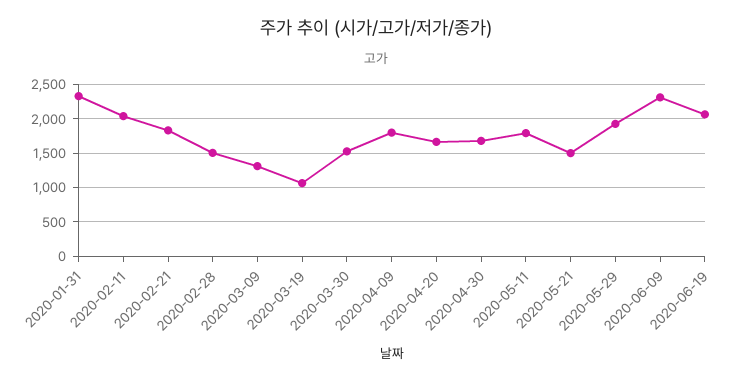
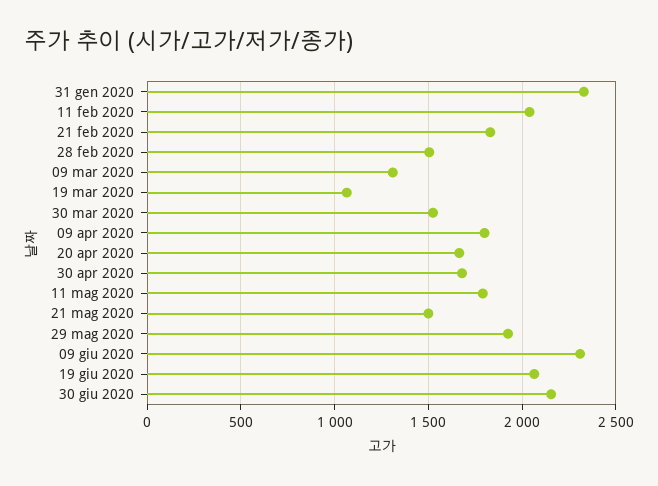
30 giu 2020: none -> 2150

